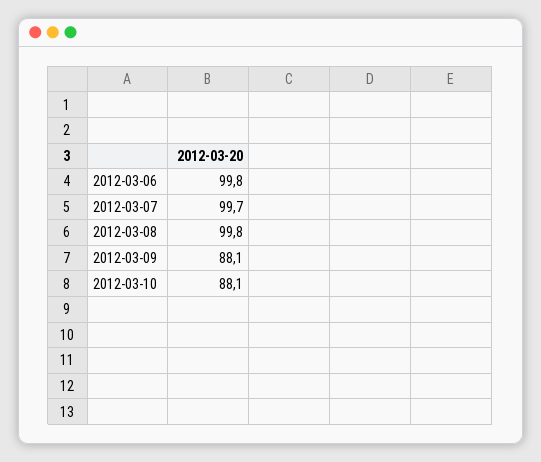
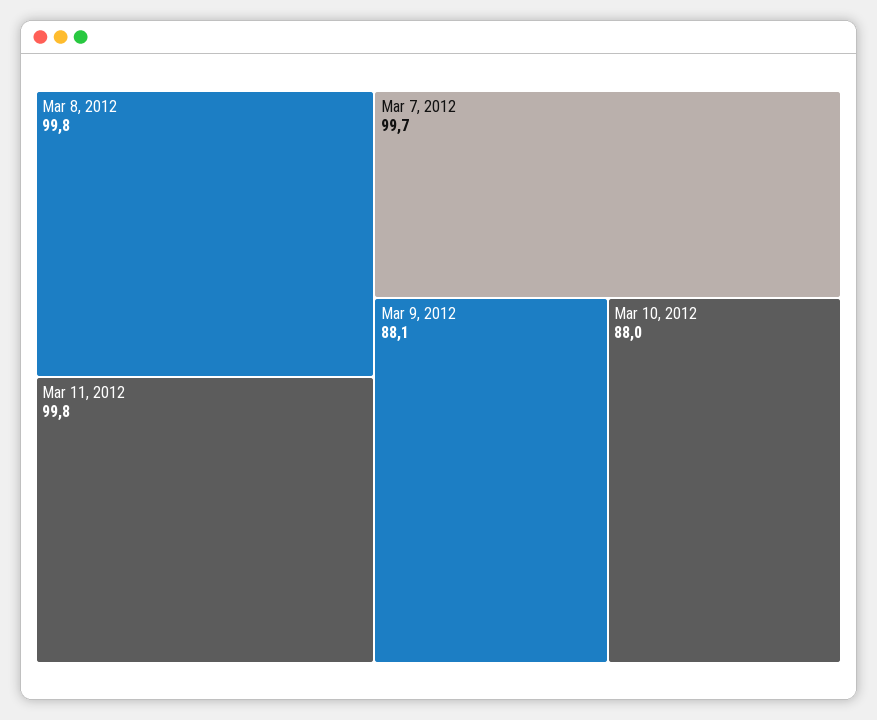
2012-03-06: 99.8 -> none
2012-03-10: 88.1 -> 88
Mar 11, 2012: none -> 99.8

